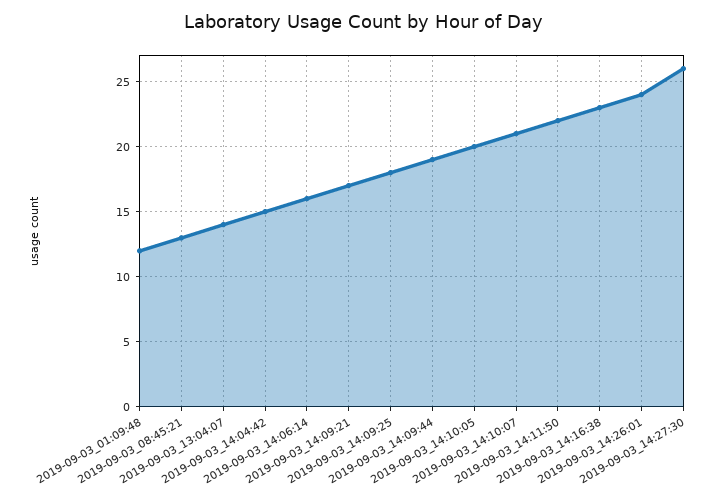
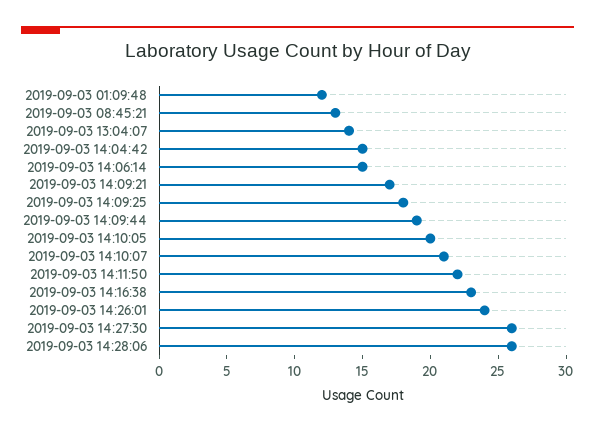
2019-09-03_14:06:14: 16 -> 15
2019-09-03 14:28:06: none -> 26

